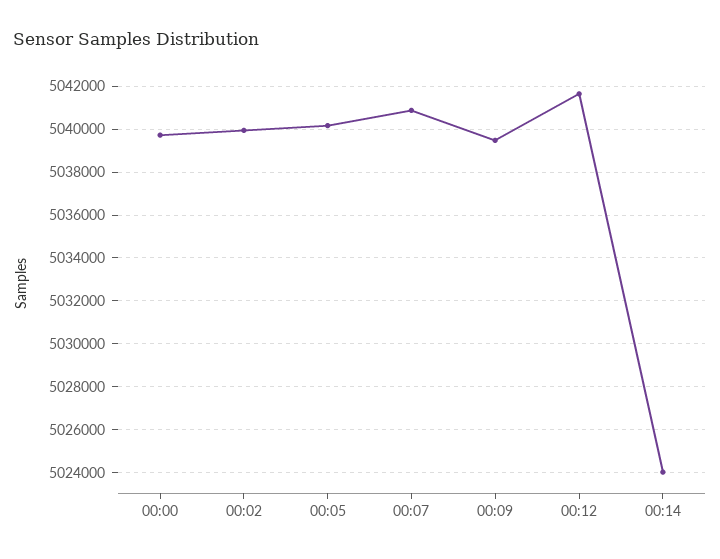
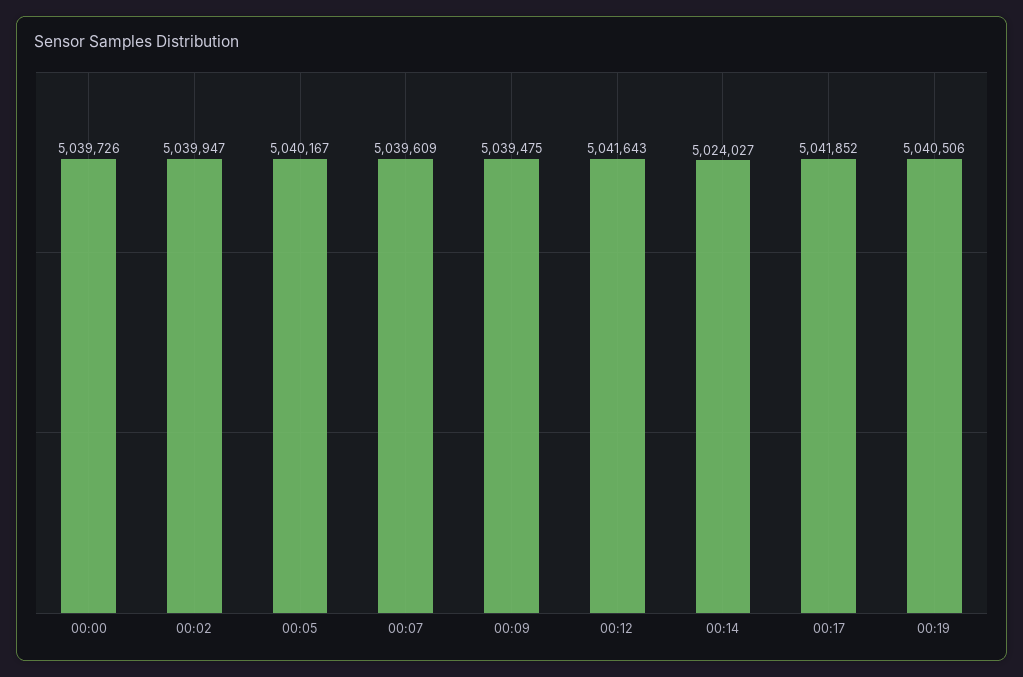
00:07: 5041000 -> 5039609
00:17: none -> 5041852
00:19: none -> 5040506

